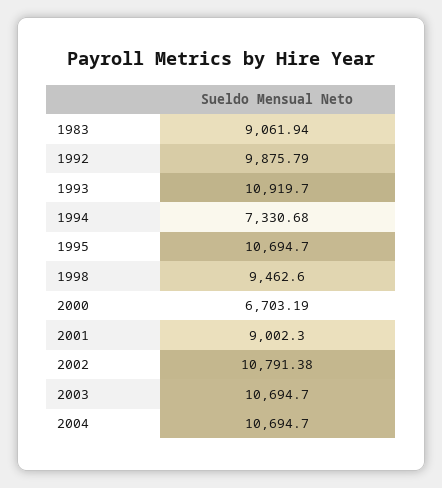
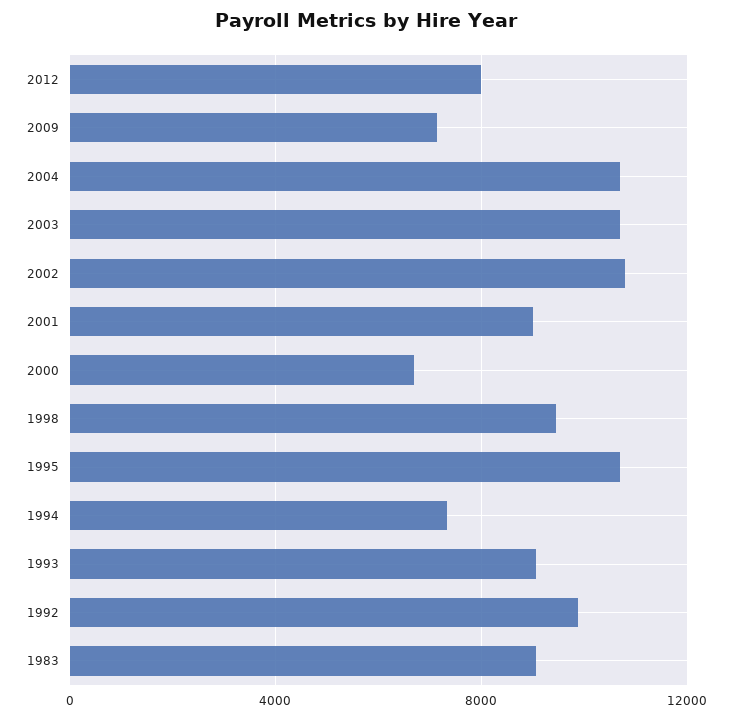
1993: 10919.7 -> 9000
2012: none -> 8000
2009: none -> 7000

